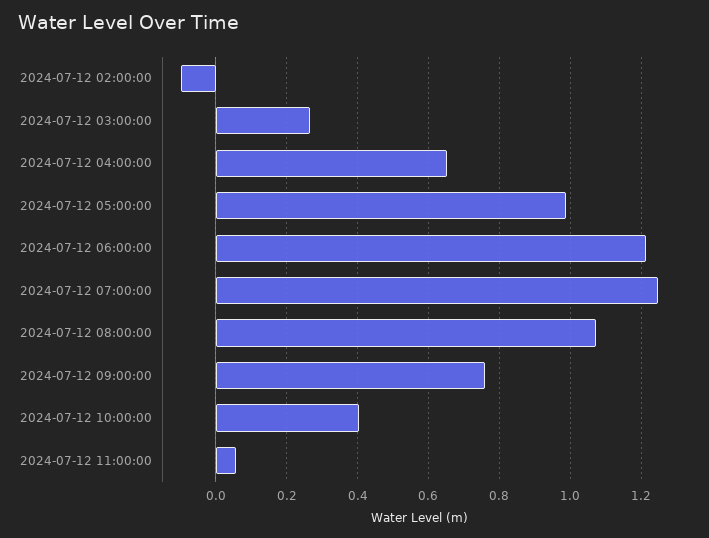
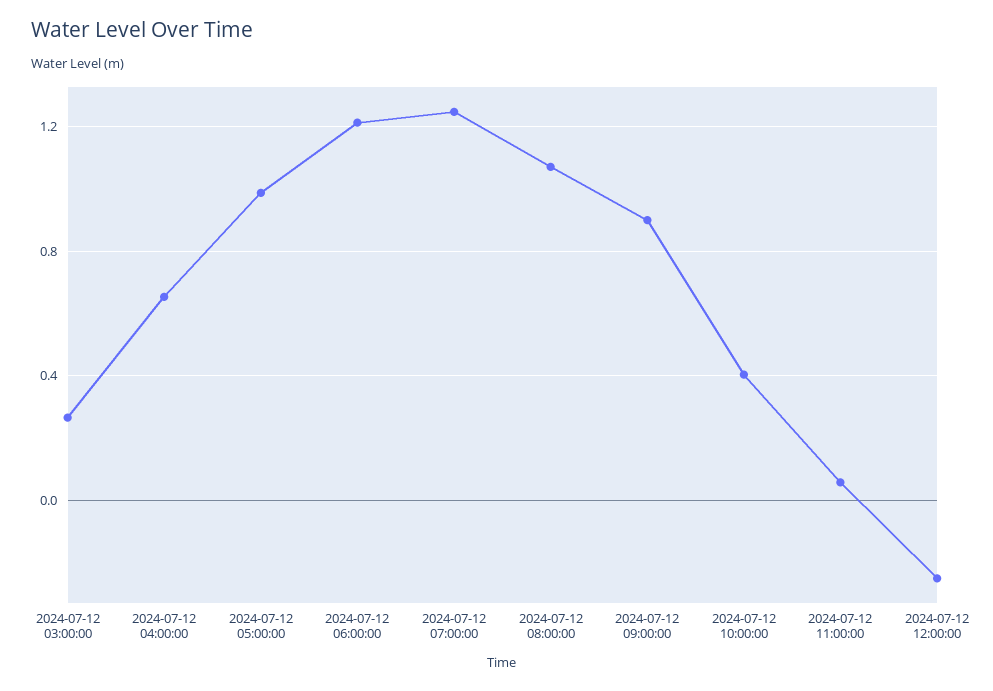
2024-07-12 02:00:00: -0.1 -> none
2024-07-12 09:00:00: 0.76 -> 0.9
2024-07-12 12:00:00: none -> -0.25

